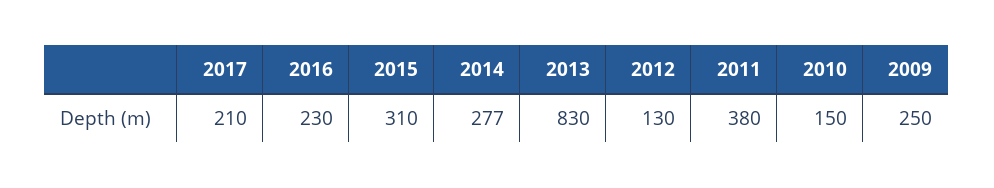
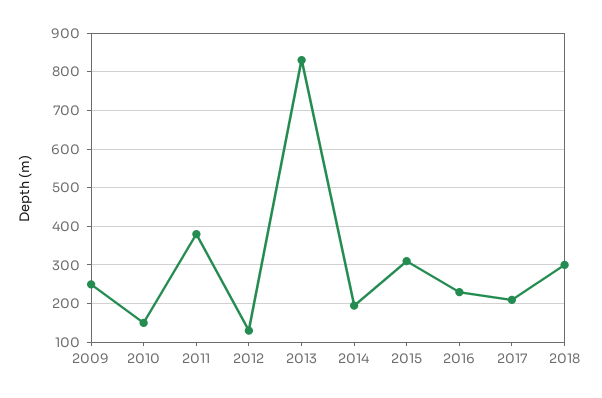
2014: 277 -> 200
2018: none -> 300

